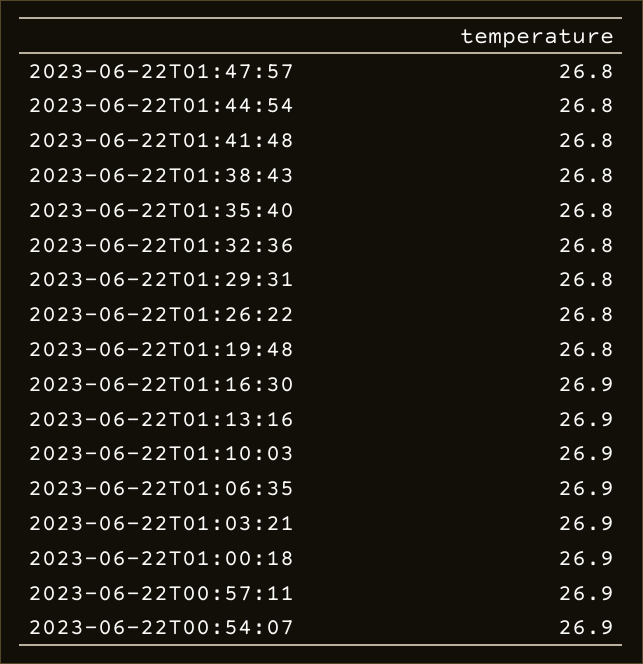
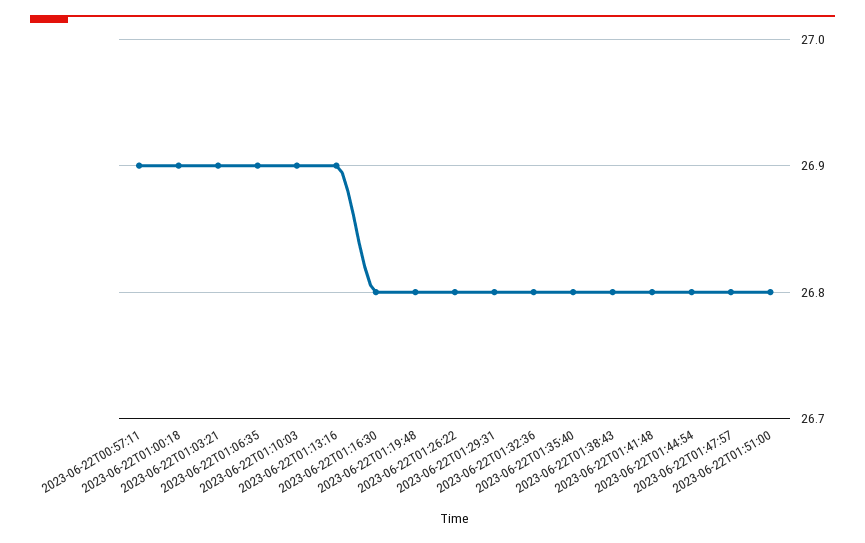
2023-06-22T01:16:30: 26.9 -> 26.8
2023-06-22T00:54:07: 26.9 -> none
2023-06-22T01:51:00: none -> 26.8

